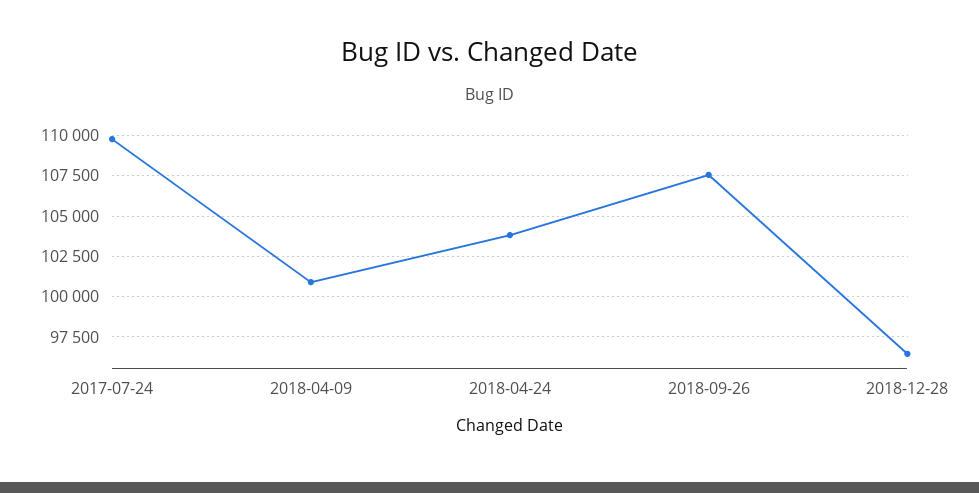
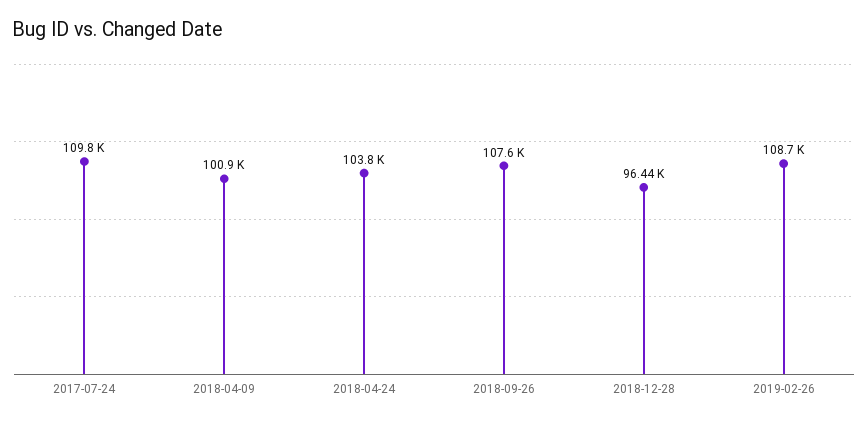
2019-02-26: none -> 108700

